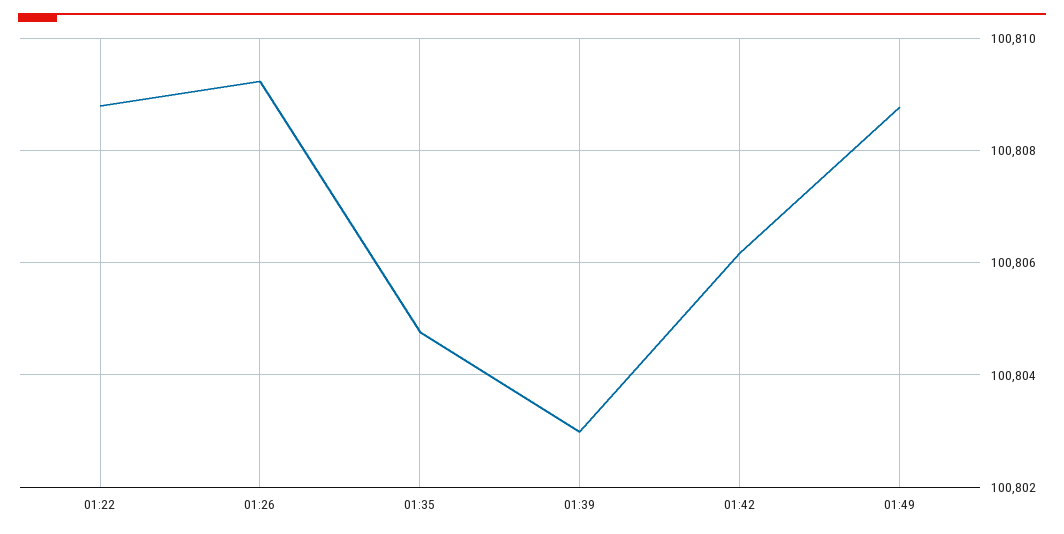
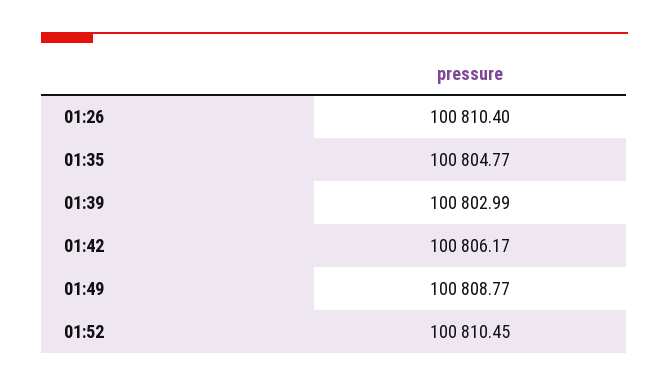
01:22: 100808.8 -> none
01:26: 100809.2 -> 100810.4
01:52: none -> 100810.45

